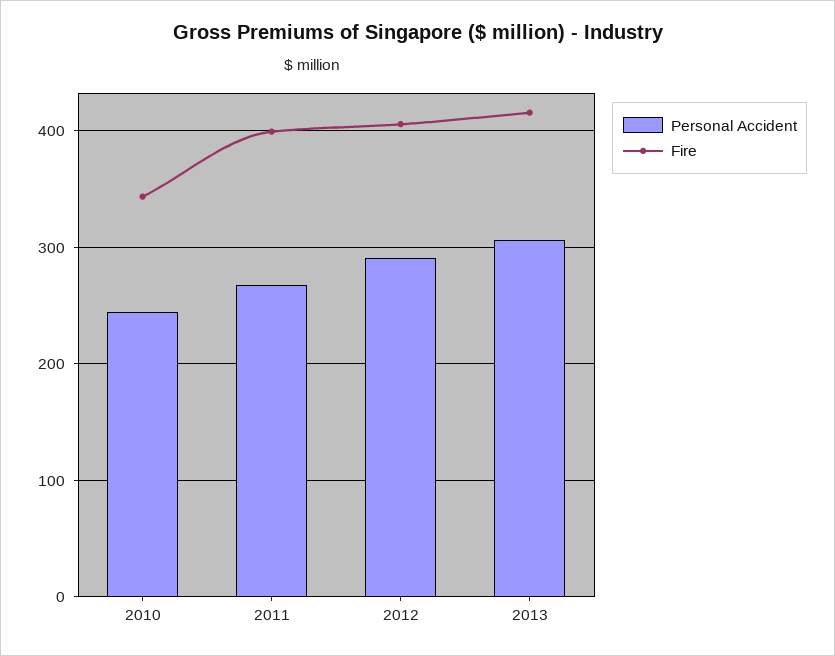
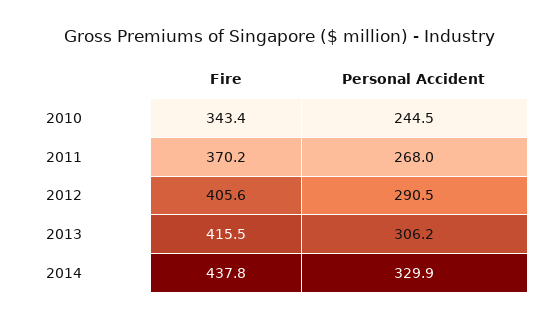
Fire, 2011: 400 -> 370.2
Fire, 2014: none -> 437.8
Personal Accident, 2014: none -> 329.9

